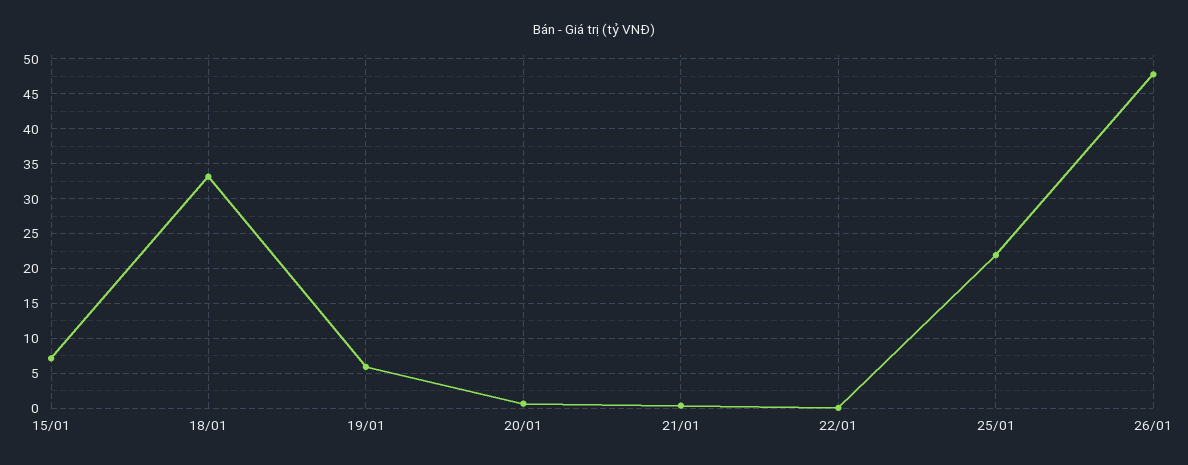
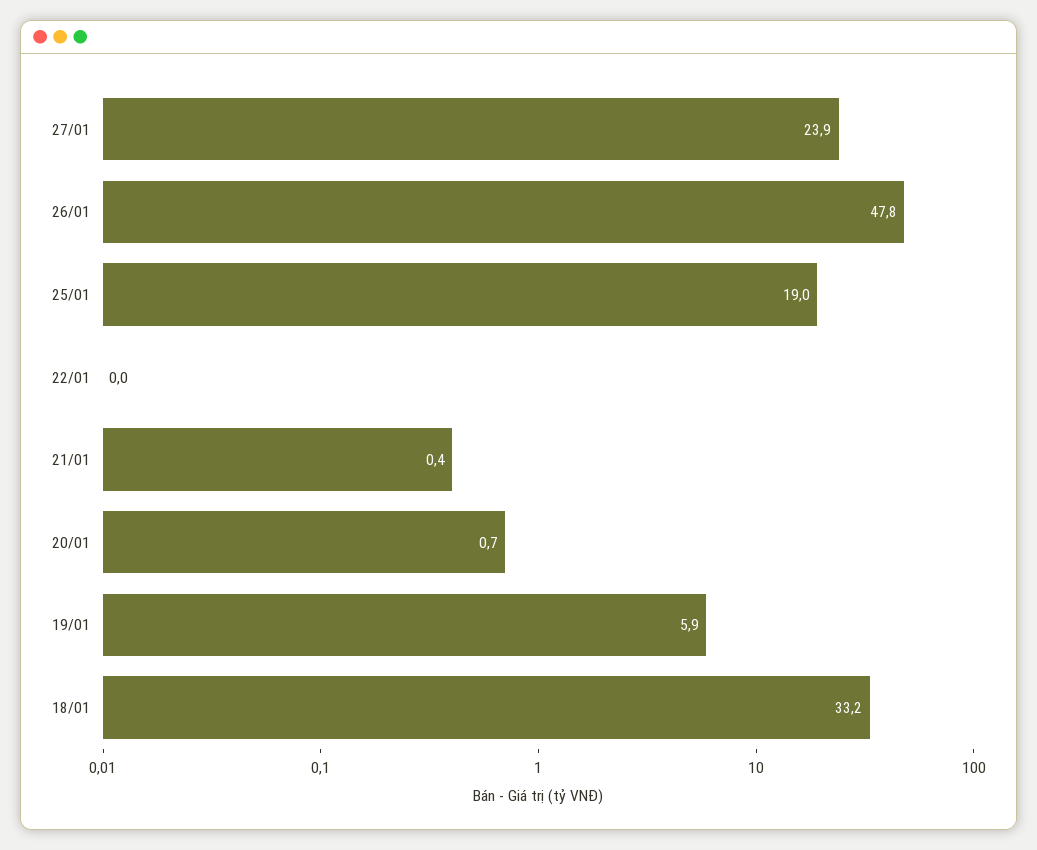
15/01: 7 -> none
25/01: 22 -> 19
27/01: none -> 23.9

